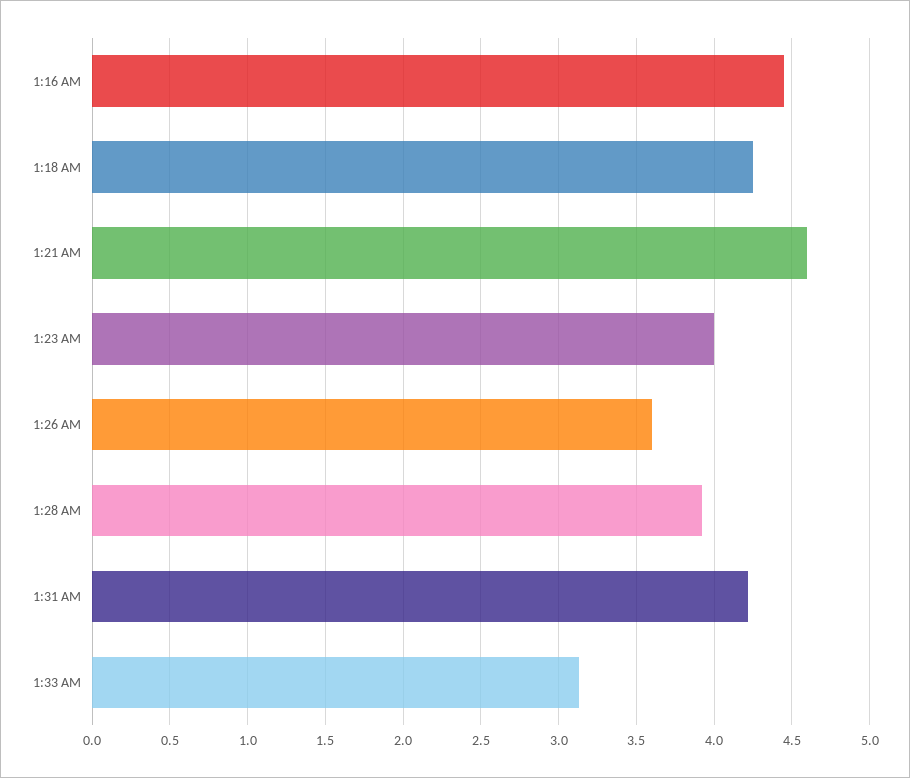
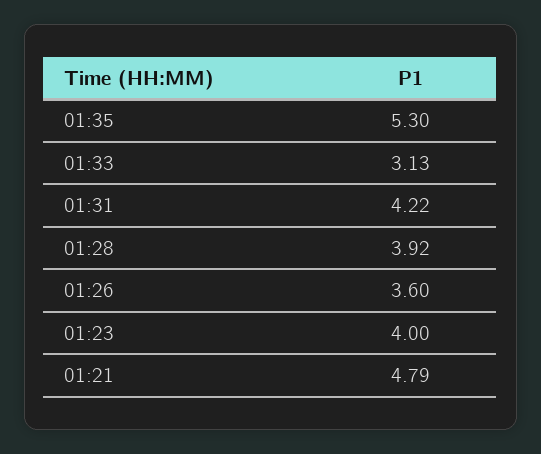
1:16 AM: 4.45 -> none
1:18 AM: 4.25 -> none
1:21 AM: 4.6 -> 4.79
01:35: none -> 5.3

